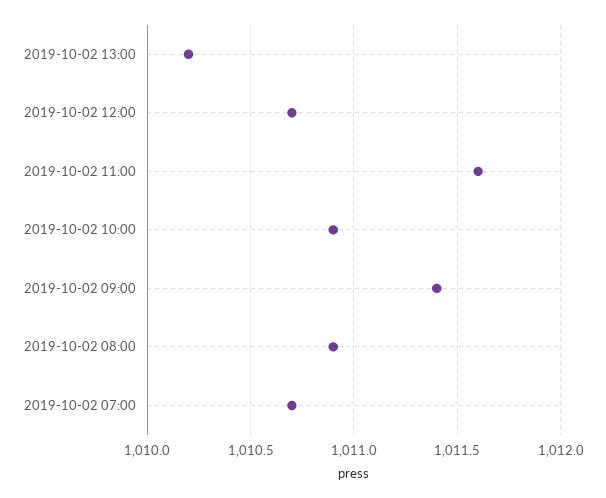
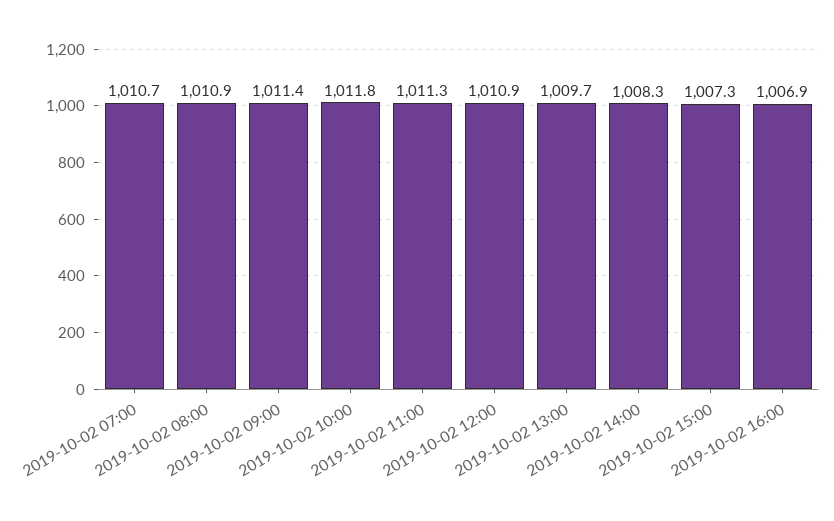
2019-10-02 13:00: 1010.2 -> 1009.7
2019-10-02 12:00: 1010.7 -> 1010.9
2019-10-02 11:00: 1011.6 -> 1011.3
2019-10-02 10:00: 1010.9 -> 1011.8
2019-10-02 14:00: none -> 1008.3
2019-10-02 15:00: none -> 1007.3
2019-10-02 16:00: none -> 1006.9

